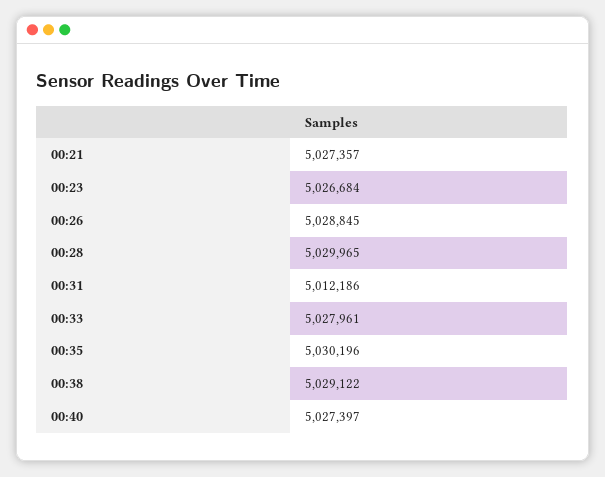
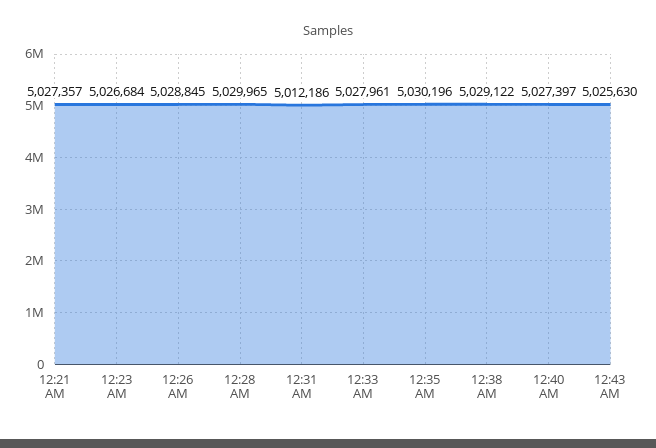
12:43 AM: none -> 5025630

